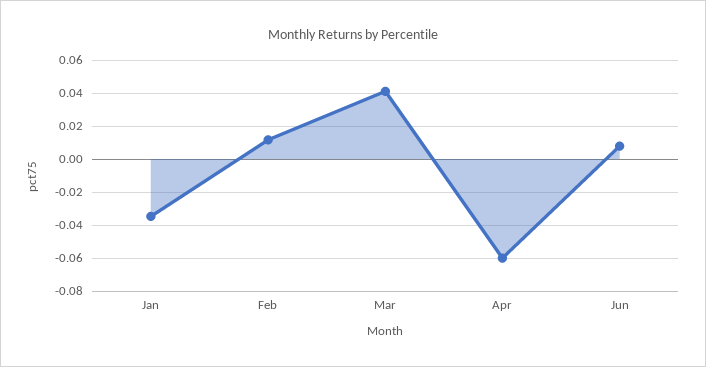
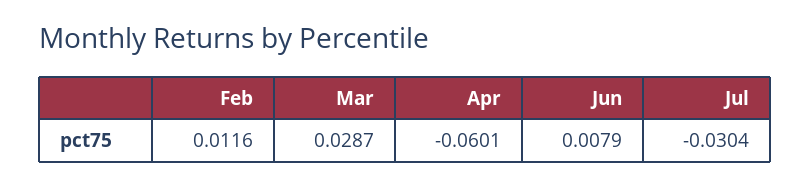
Jan: -0.035 -> none
Mar: 0.04 -> 0.0287
Jul: none -> -0.0304

